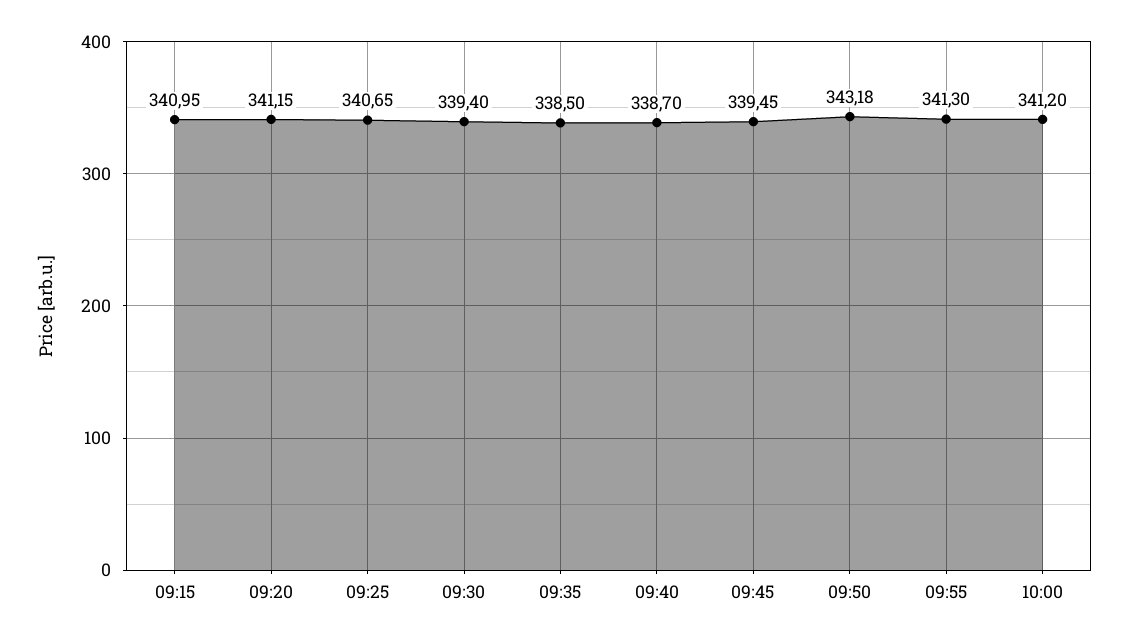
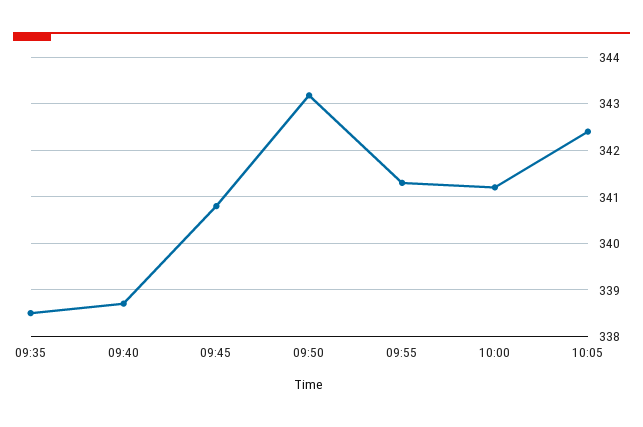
09:15: 340.95 -> none
09:20: 341.15 -> none
09:25: 340.65 -> none
09:30: 339.4 -> none
09:45: 339.45 -> 340.8
10:05: none -> 342.4

